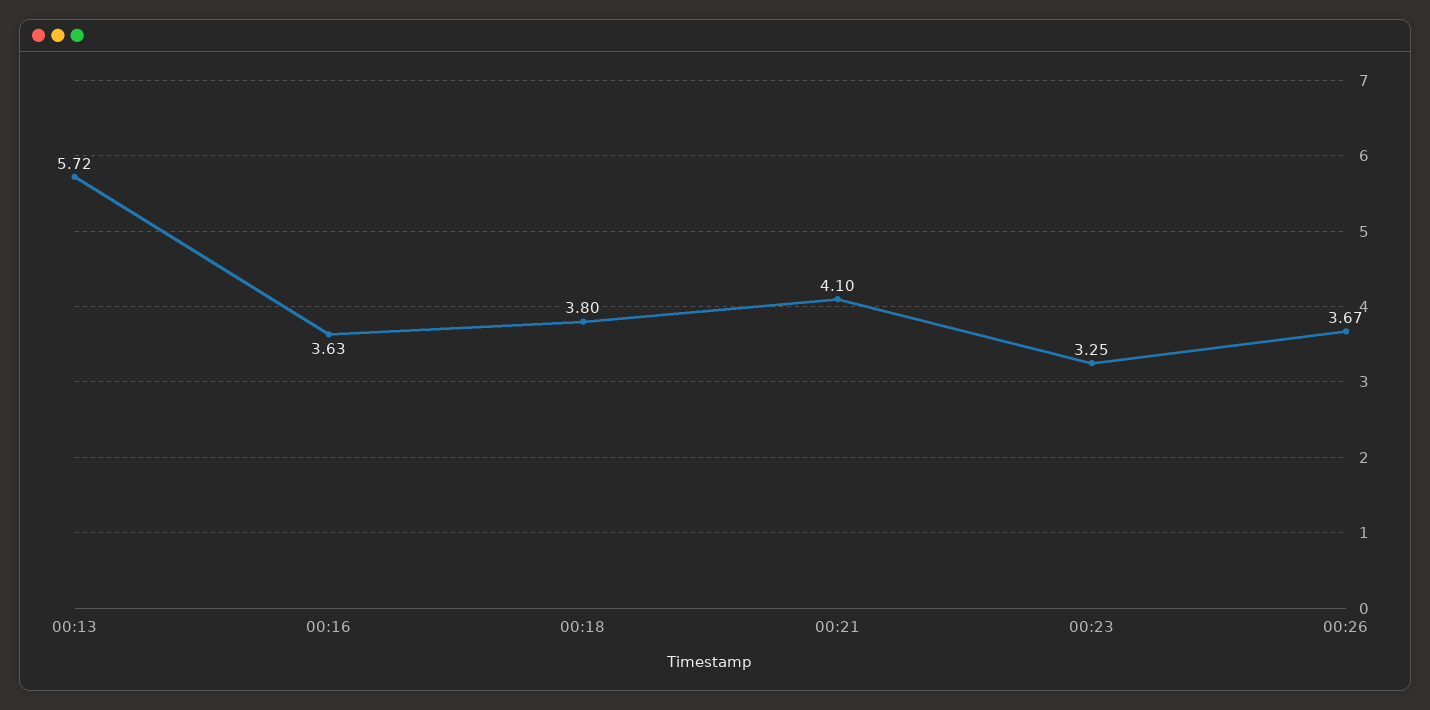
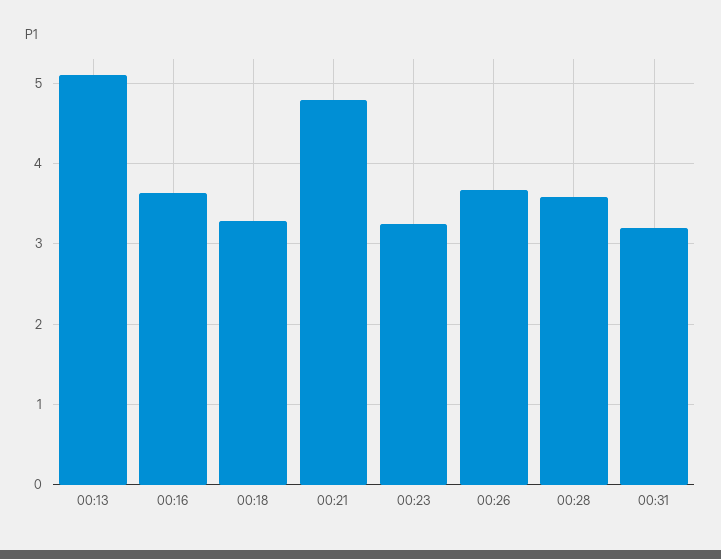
00:13: 5.72 -> 5.1
00:18: 3.8 -> 3.3
00:21: 4.1 -> 4.8
00:28: none -> 3.6
00:31: none -> 3.2

